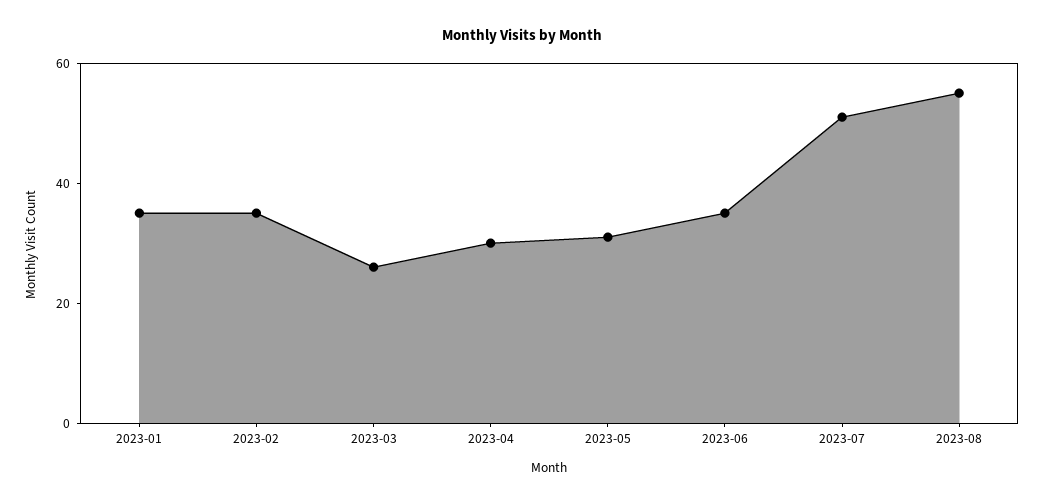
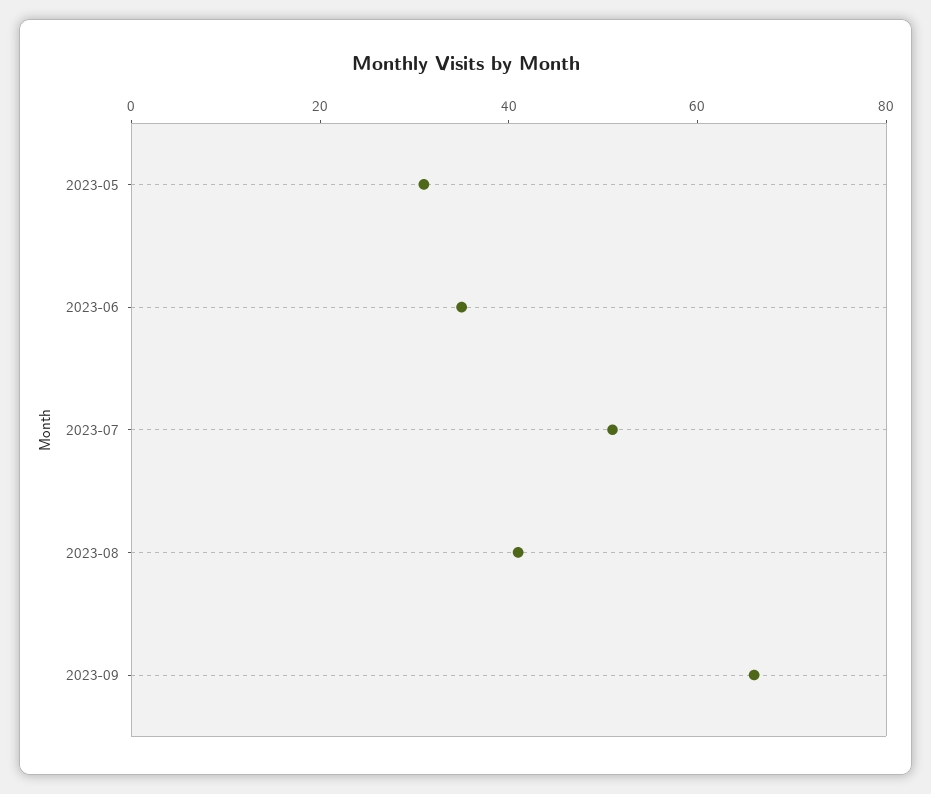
2023-01: 35 -> none
2023-02: 35 -> none
2023-03: 25 -> none
2023-04: 30 -> none
2023-08: 55 -> 40
2023-09: none -> 65

